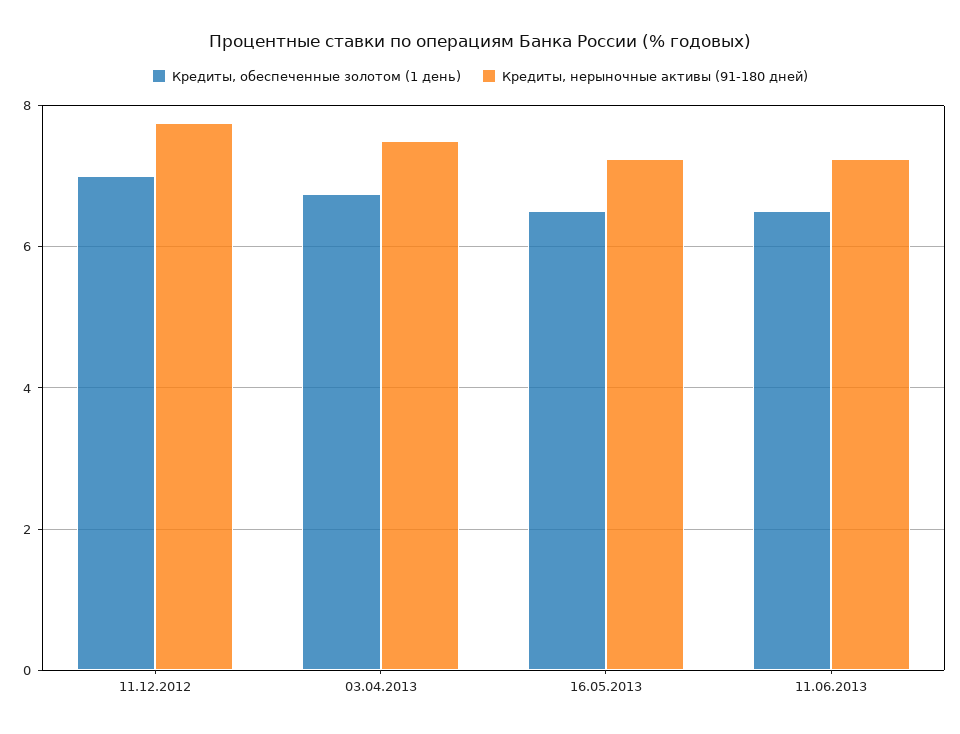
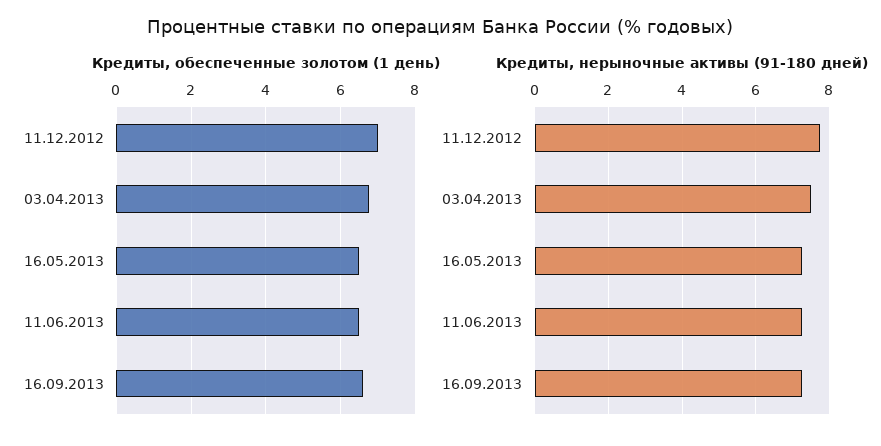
Кредиты, обеспеченные золотом (1 день), 16.09.2013: none -> 6.6
Кредиты, нерыночные активы (91-180 дней), 16.09.2013: none -> 7.2

